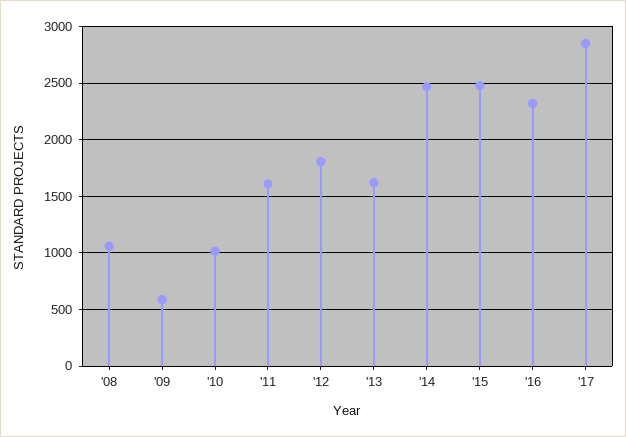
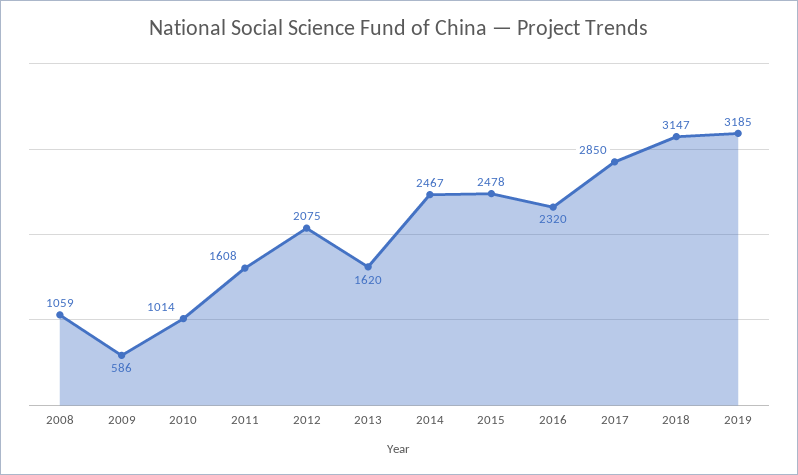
'12: 1800 -> 2075
2018: none -> 3147
2019: none -> 3185

